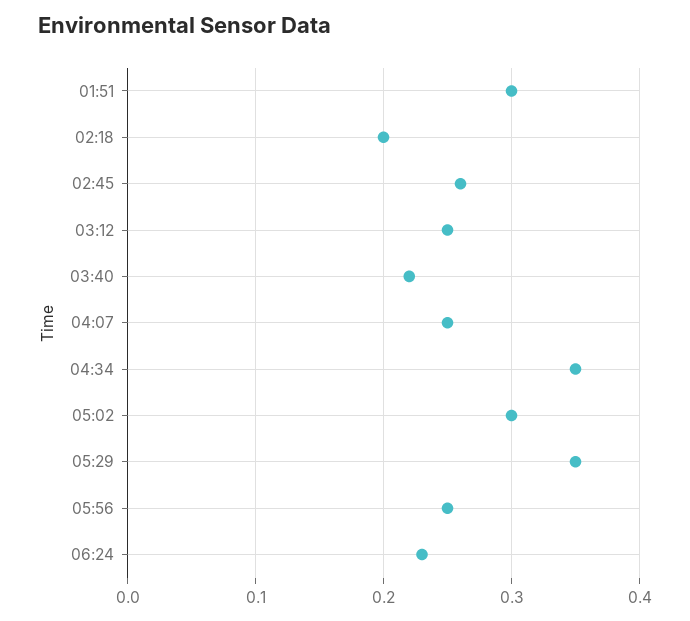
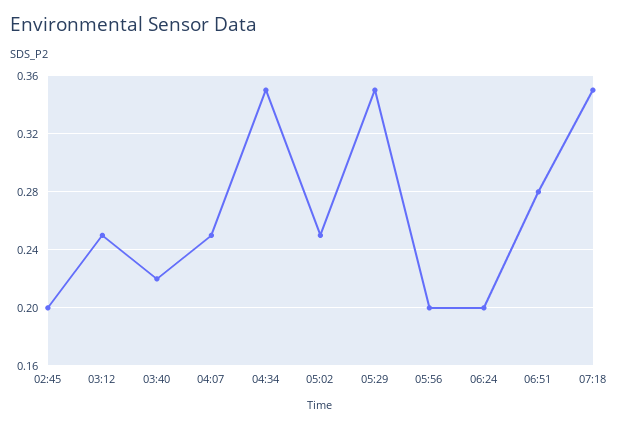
01:51: 0.3 -> none
02:18: 0.2 -> none
02:45: 0.26 -> 0.2
05:02: 0.3 -> 0.25
05:56: 0.25 -> 0.2
06:24: 0.23 -> 0.2
06:51: none -> 0.28
07:18: none -> 0.35

